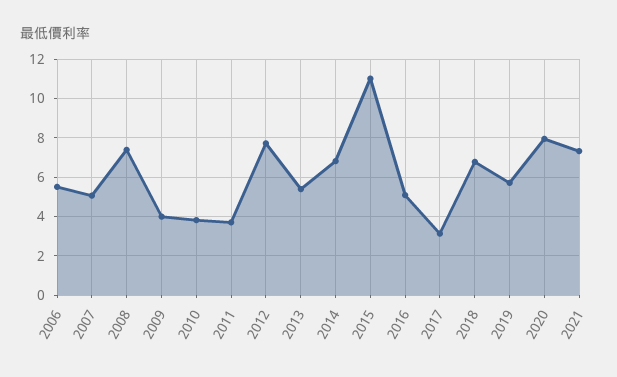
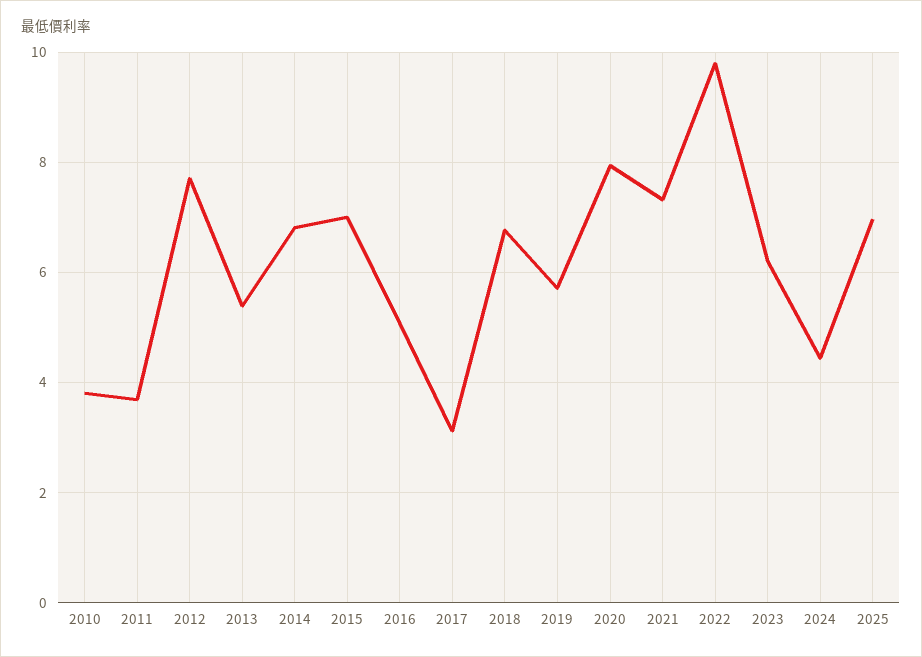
2006: 5.5 -> none
2007: 5 -> none
2008: 7.5 -> none
2009: 4 -> none
2015: 11 -> 7
2022: none -> 9.8
2023: none -> 6.2
2024: none -> 4.4
2025: none -> 7

